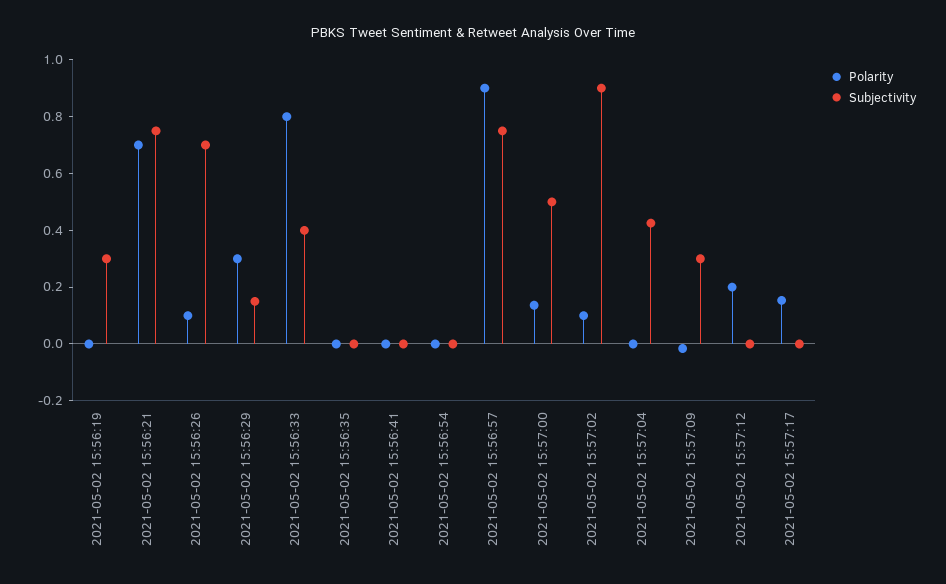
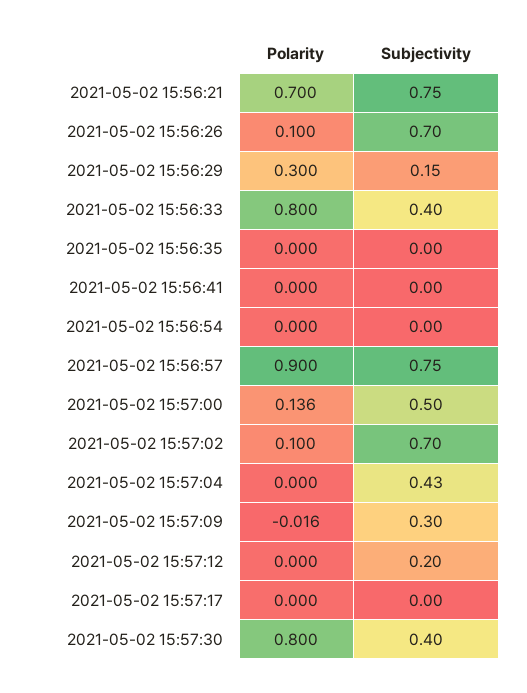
Polarity, 2021-05-02 15:56:19: 0 -> none
Subjectivity, 2021-05-02 15:56:19: 0.3 -> none
Subjectivity, 2021-05-02 15:57:02: 0.9 -> 0.7
Polarity, 2021-05-02 15:57:12: 0.2 -> 0
Subjectivity, 2021-05-02 15:57:12: 0 -> 0.2
Polarity, 2021-05-02 15:57:17: 0.15 -> 0
Polarity, 2021-05-02 15:57:30: none -> 0.8
Subjectivity, 2021-05-02 15:57:30: none -> 0.4

